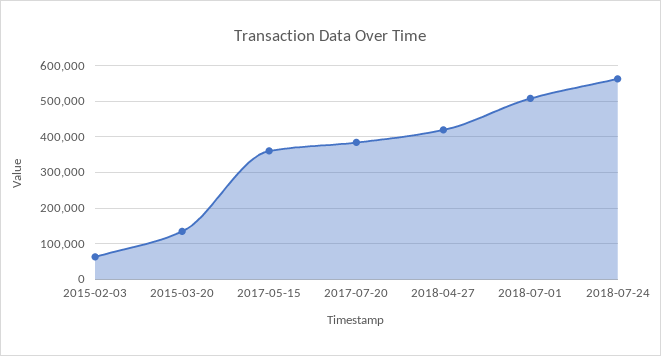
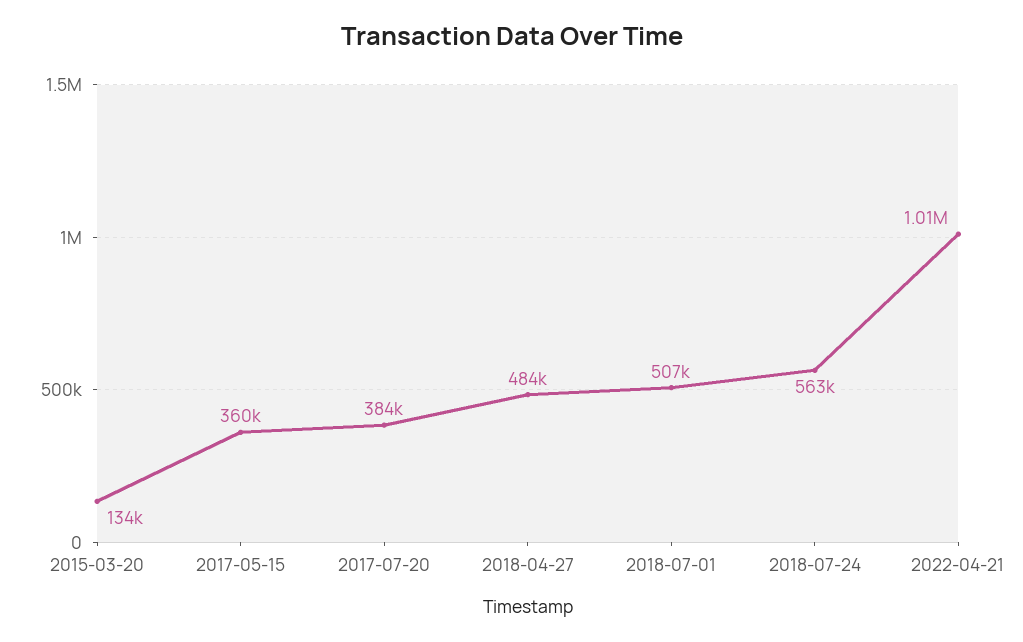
2015-02-03: 60000 -> none
2018-04-27: 420000 -> 484000
2022-04-21: none -> 1010000

